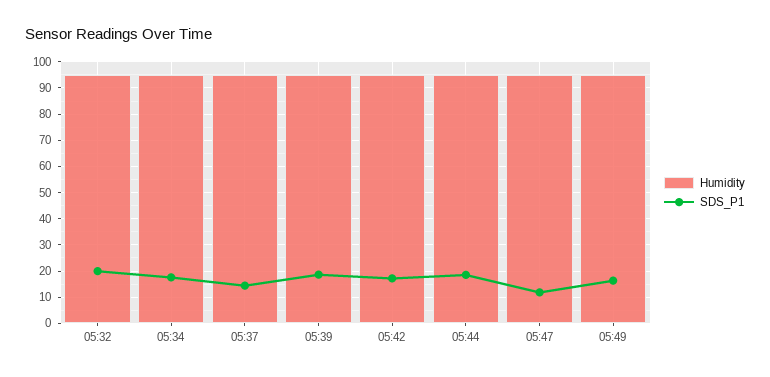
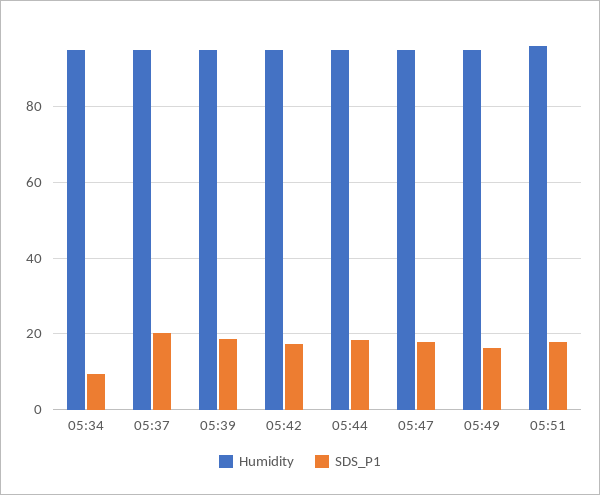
Humidity, 05:32: 95 -> none
SDS_P1, 05:32: 20 -> none
SDS_P1, 05:34: 17.5 -> 10
SDS_P1, 05:37: 15 -> 20
SDS_P1, 05:47: 12.5 -> 18
Humidity, 05:51: none -> 96
SDS_P1, 05:51: none -> 18

